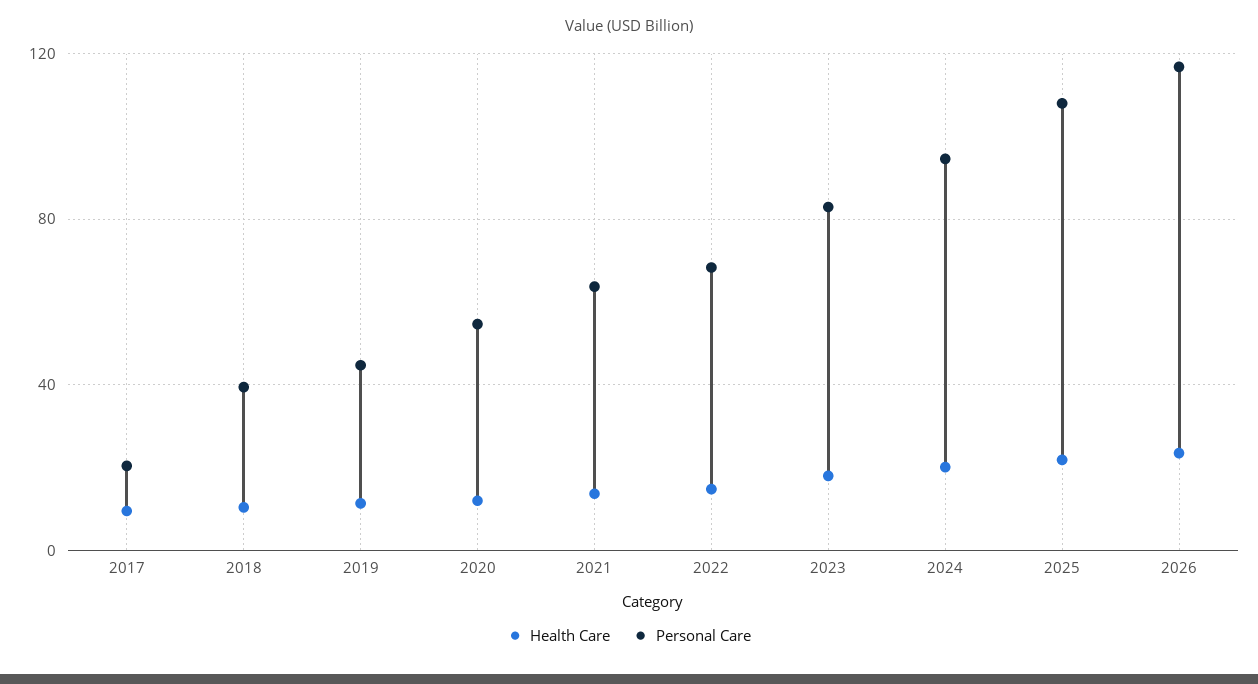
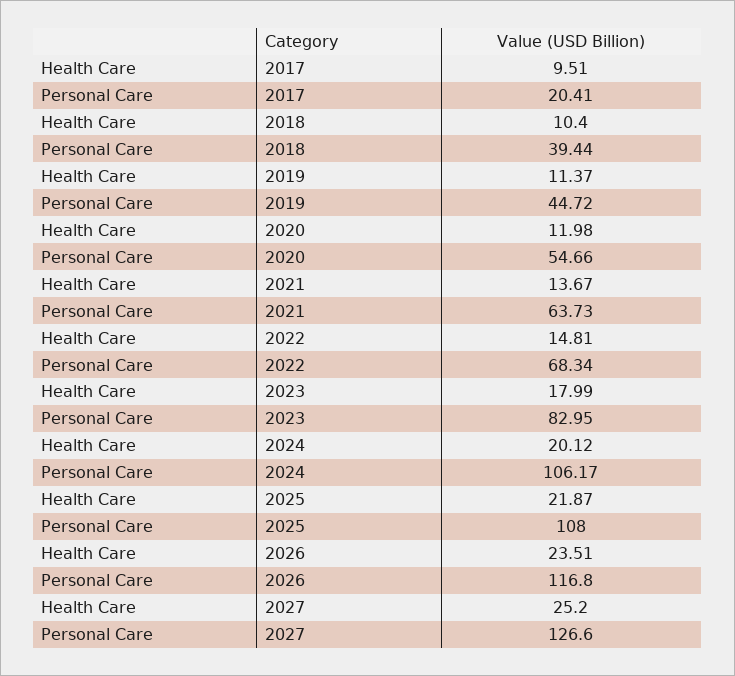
Personal Care, 2024: 95 -> 106.17
Health Care, 2027: none -> 25.2
Personal Care, 2027: none -> 126.6

